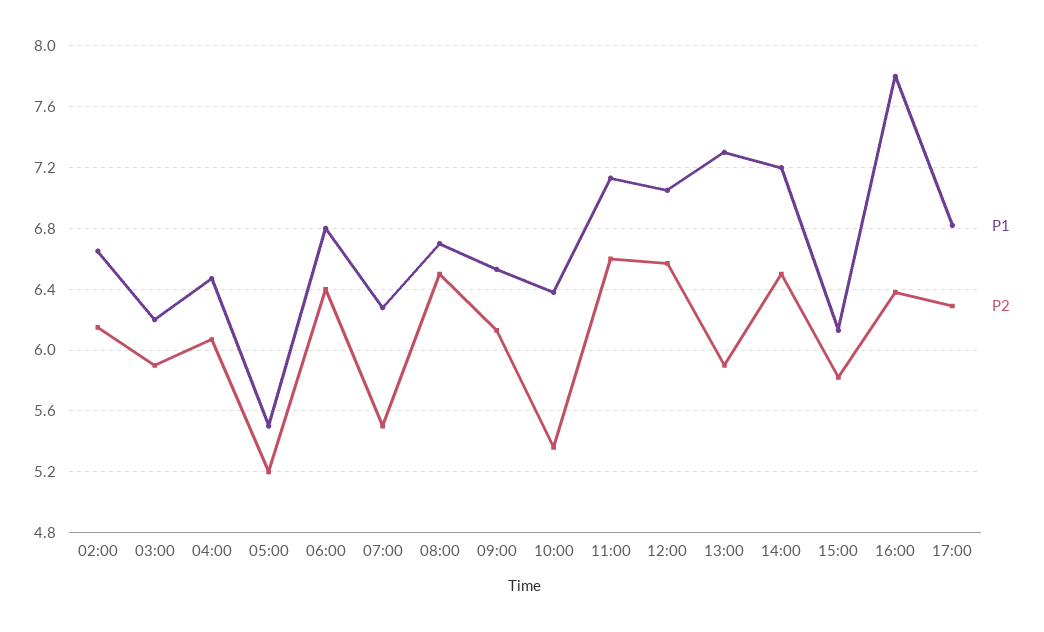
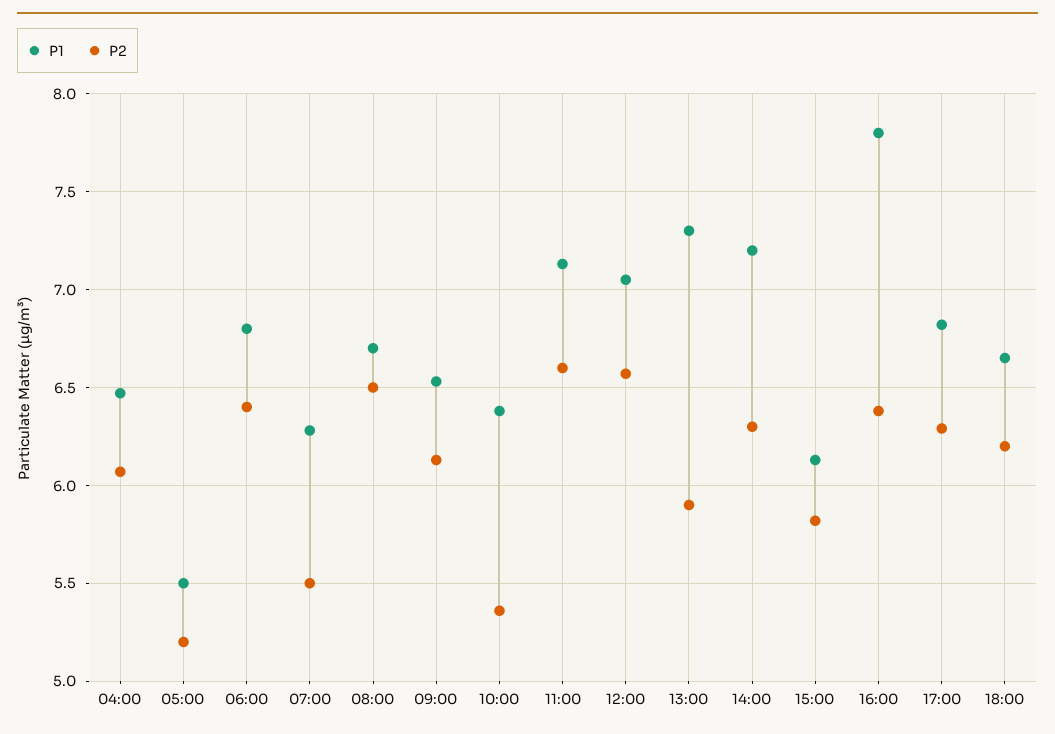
P1, 02:00: 6.65 -> none
P2, 02:00: 6.15 -> none
P1, 03:00: 6.2 -> none
P2, 03:00: 5.9 -> none
P2, 14:00: 6.5 -> 6.3
P1, 18:00: none -> 6.65
P2, 18:00: none -> 6.2

